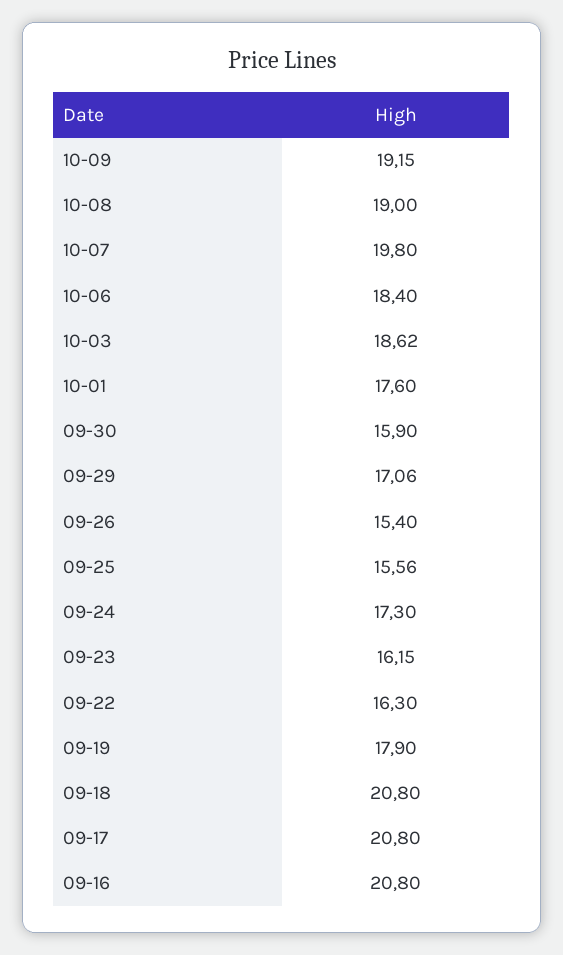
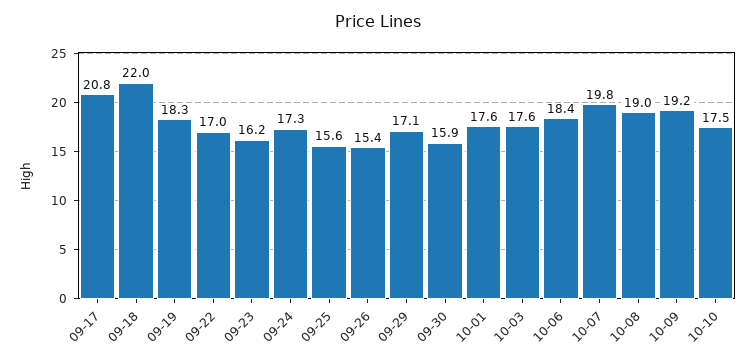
10-03: 18.62 -> 17.6
09-22: 16.3 -> 17
09-19: 17.9 -> 18.3
09-18: 20.8 -> 22
09-16: 20.8 -> none
10-10: none -> 17.5

